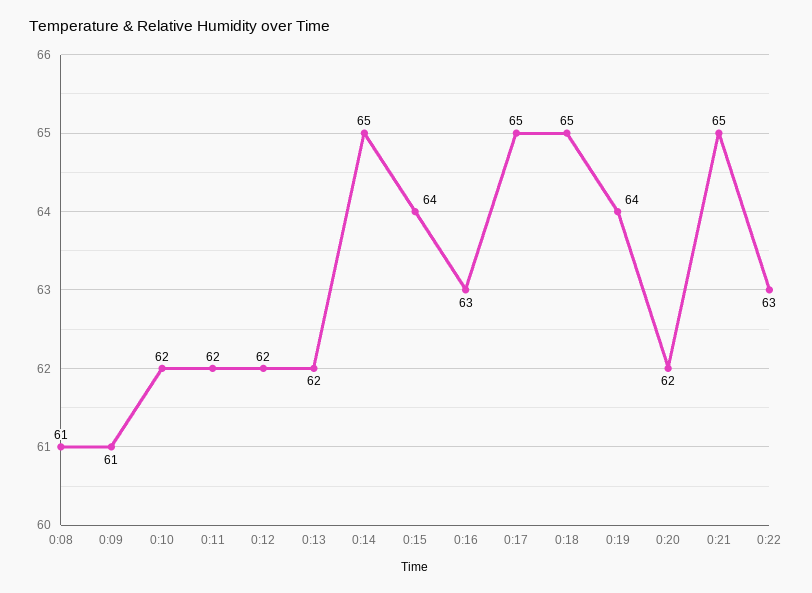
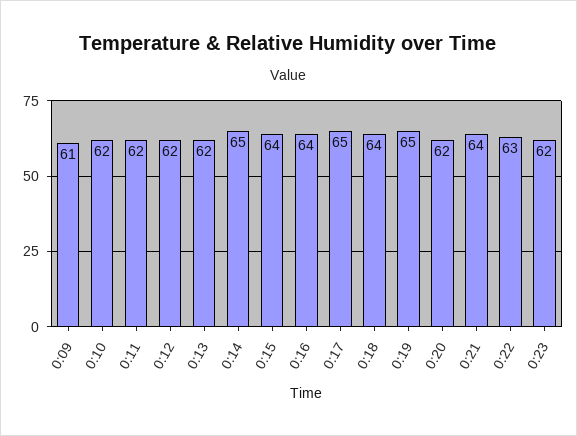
0:08: 61 -> none
0:16: 63 -> 64
0:18: 65 -> 64
0:19: 64 -> 65
0:21: 65 -> 64
0:23: none -> 62

